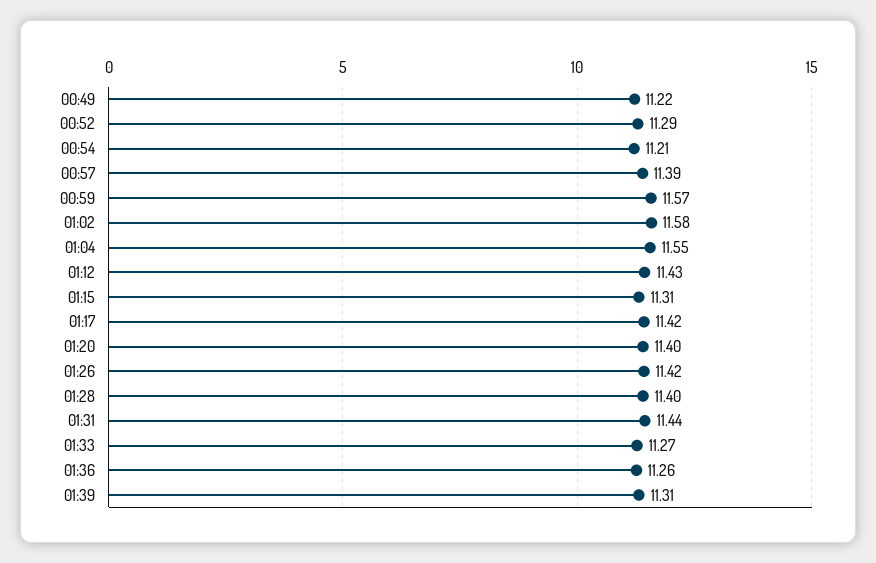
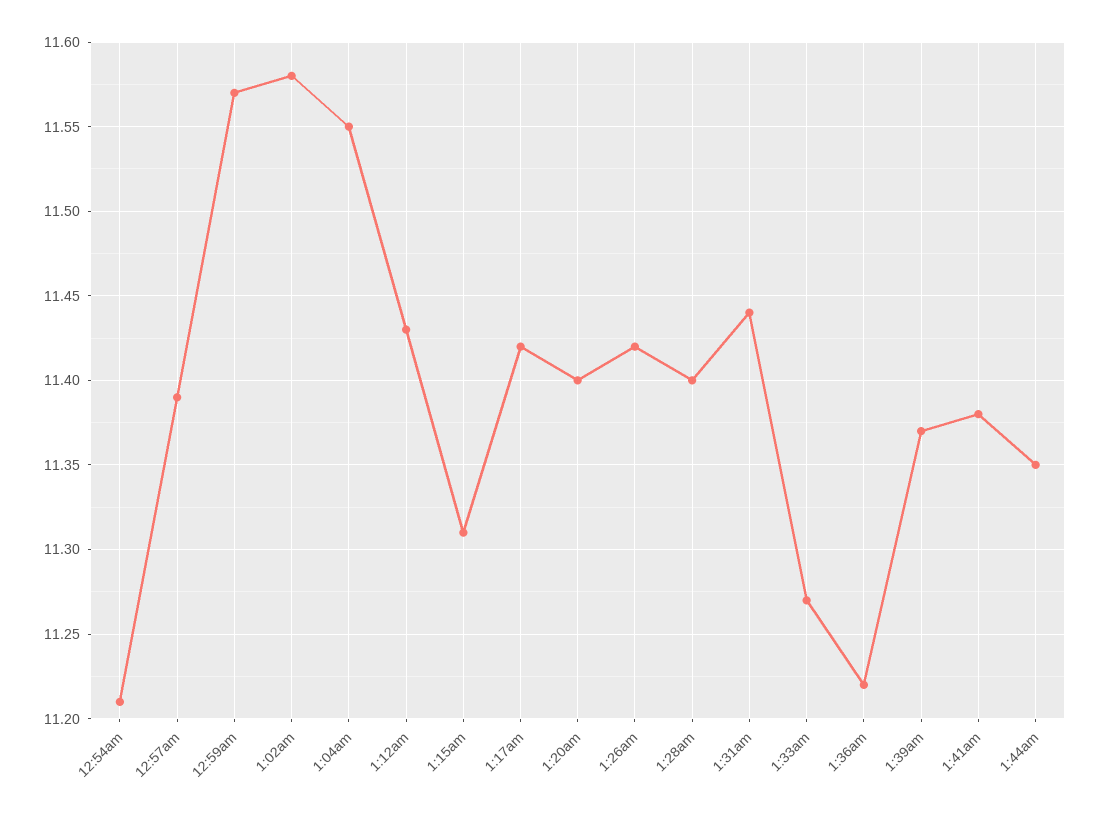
00:49: 11.22 -> none
00:52: 11.29 -> none
01:36: 11.26 -> 11.22
01:39: 11.31 -> 11.37
1:41am: none -> 11.38
1:44am: none -> 11.35

